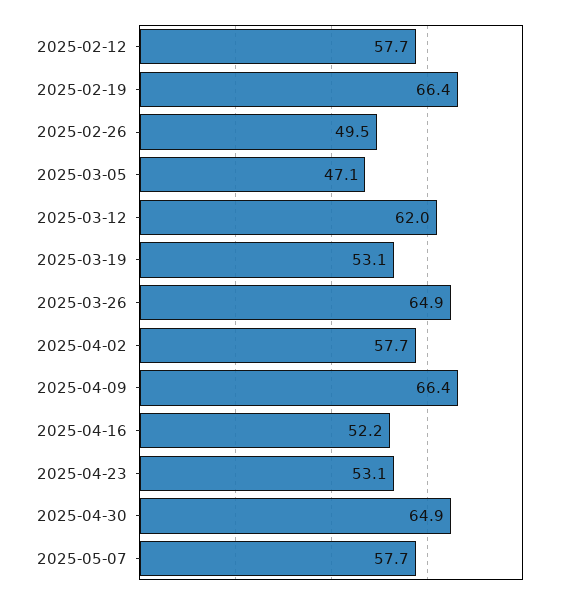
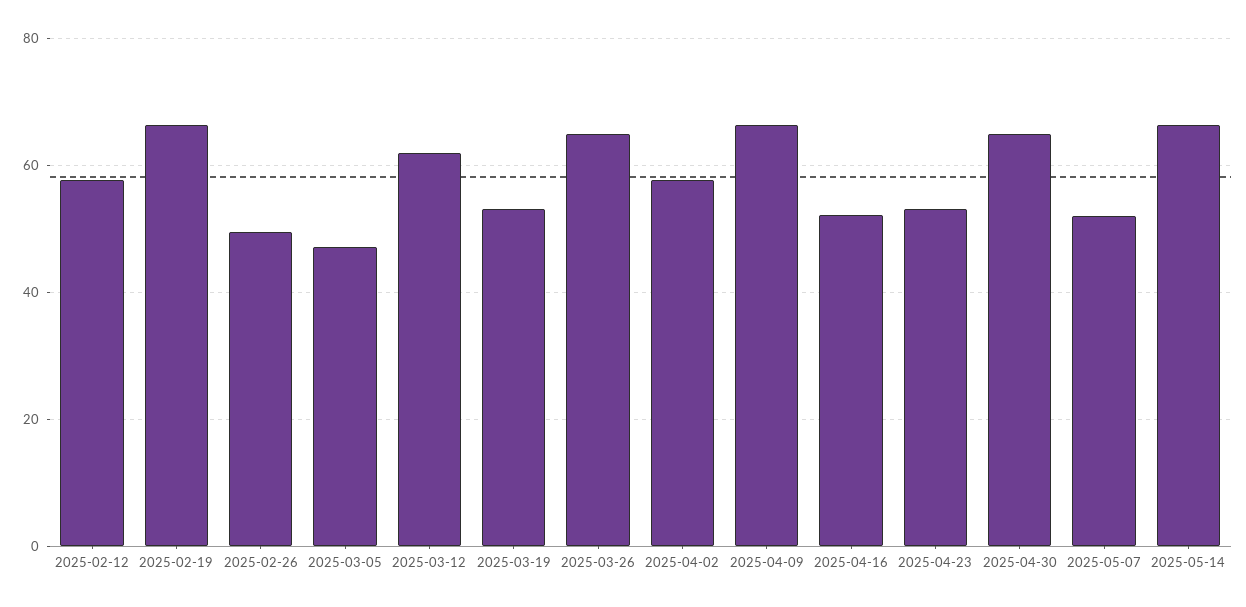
2025-05-07: 57.7 -> 52
2025-05-14: none -> 66

